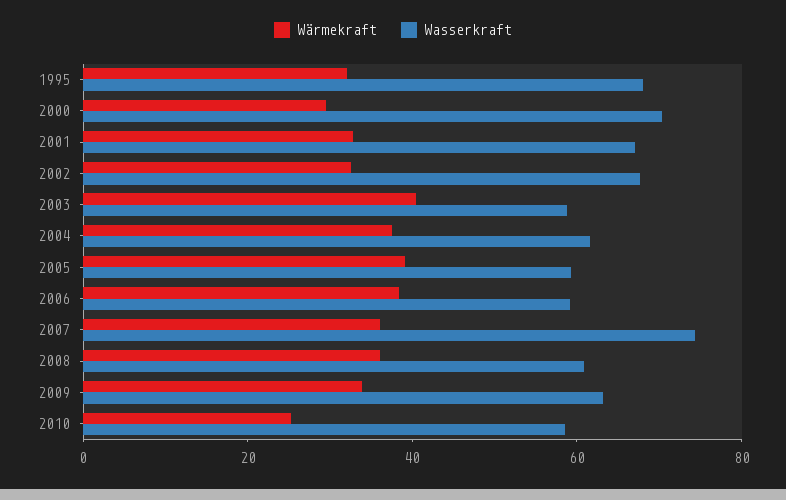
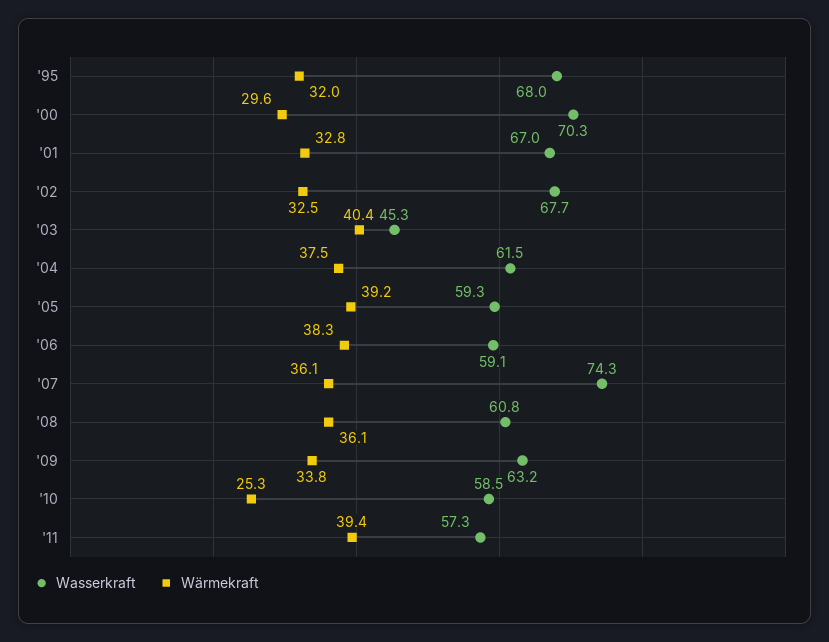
Wasserkraft, 2003: 60 -> 45.3
Wasserkraft, '11: none -> 57.3
Wärmekraft, '11: none -> 39.4

